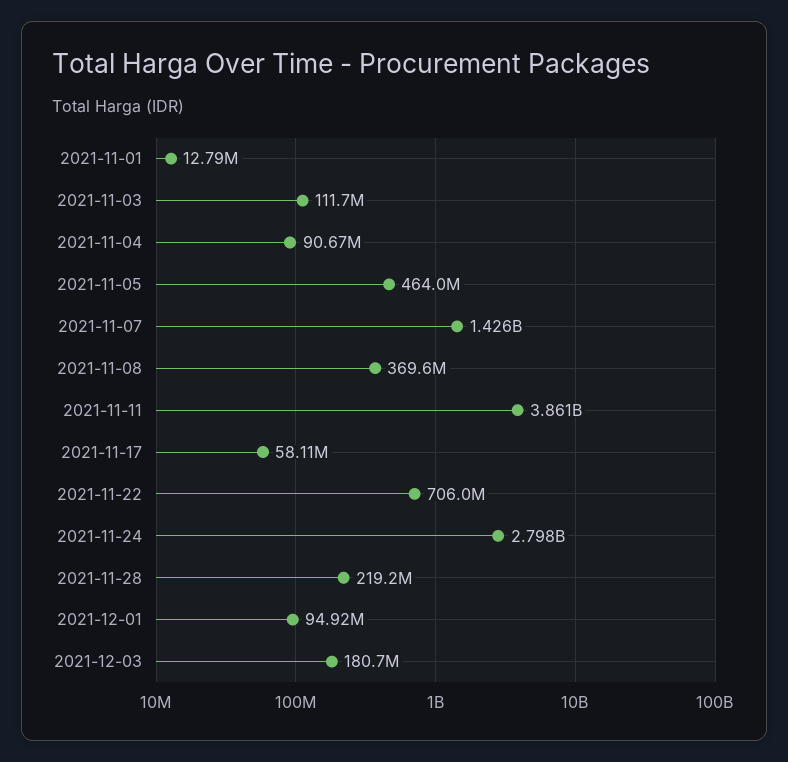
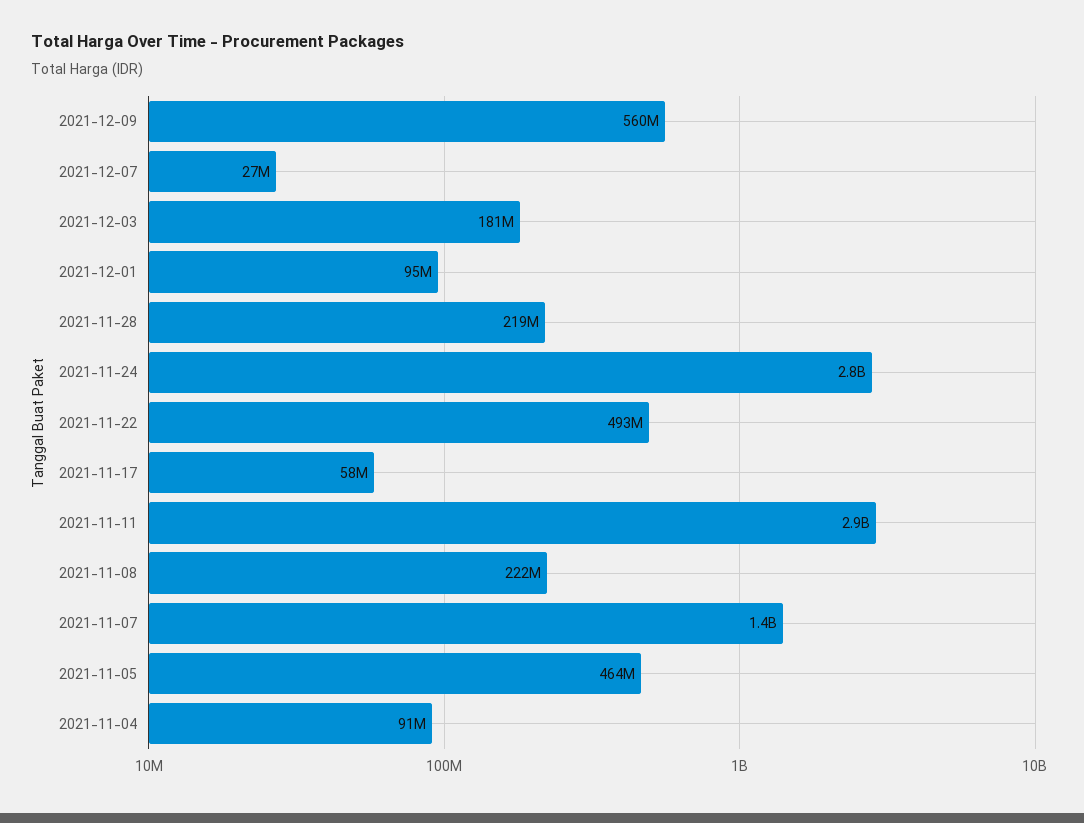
2021-11-01: 12790000 -> none
2021-11-03: 111700000 -> none
2021-11-08: 369600000 -> 222000000
2021-11-11: 3861000000 -> 2900000000
2021-11-22: 706000000 -> 493000000
2021-12-09: none -> 560000000
2021-12-07: none -> 27000000

